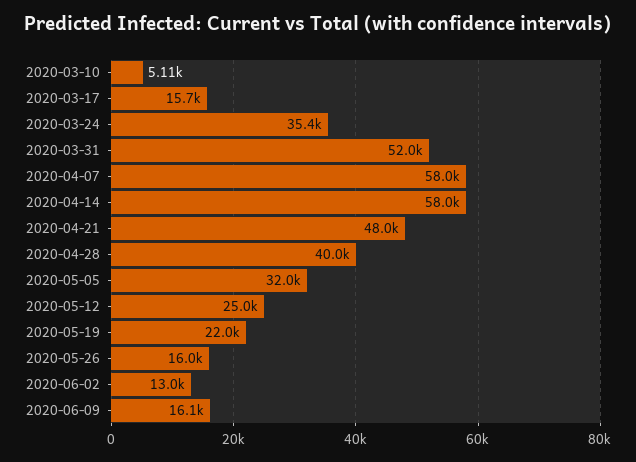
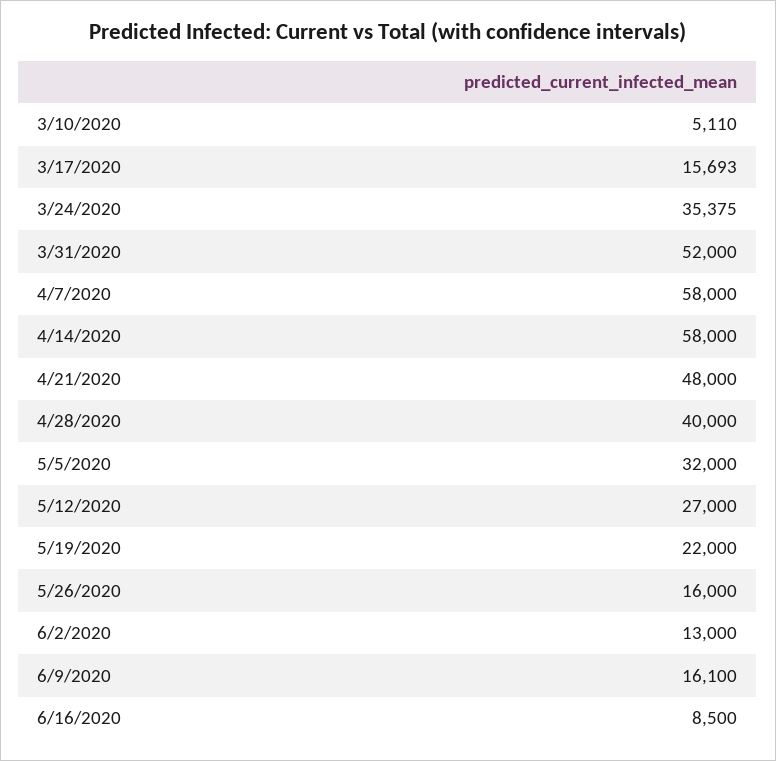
2020-05-12: 25000 -> 27000
6/16/2020: none -> 8500

